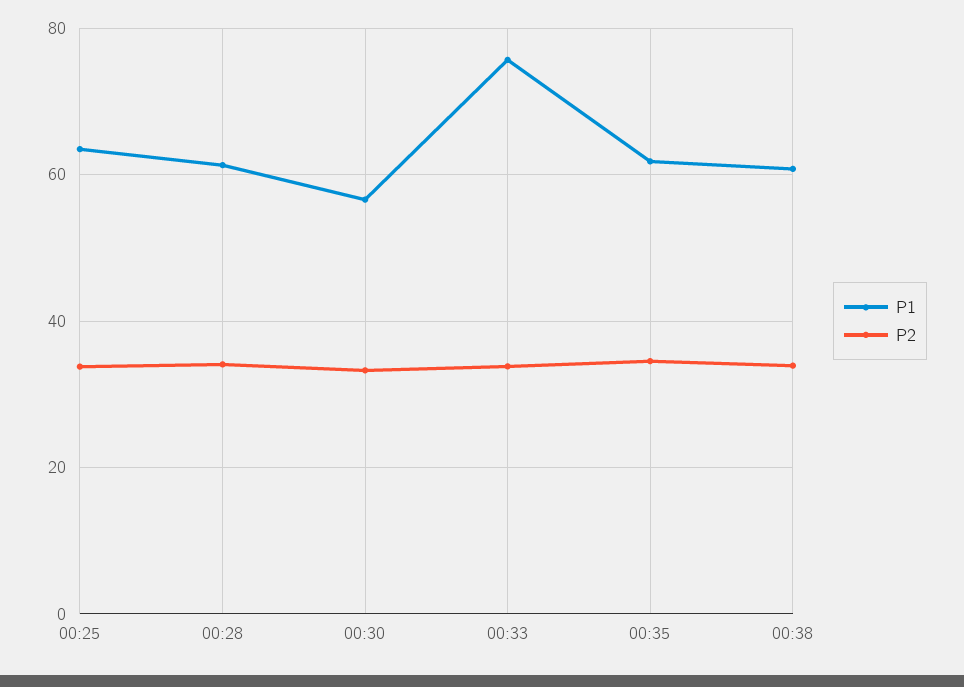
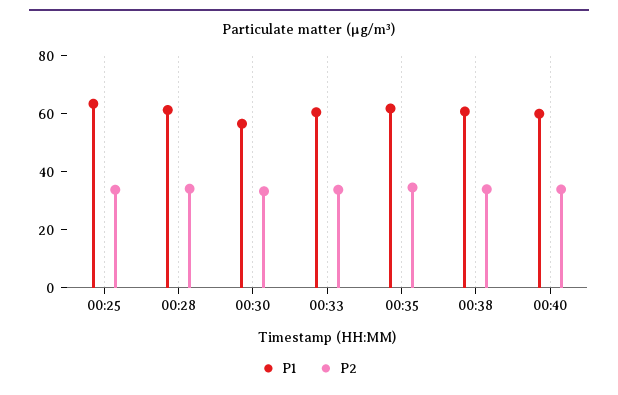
P1, 00:33: 76 -> 60
P1, 00:40: none -> 60
P2, 00:40: none -> 35

